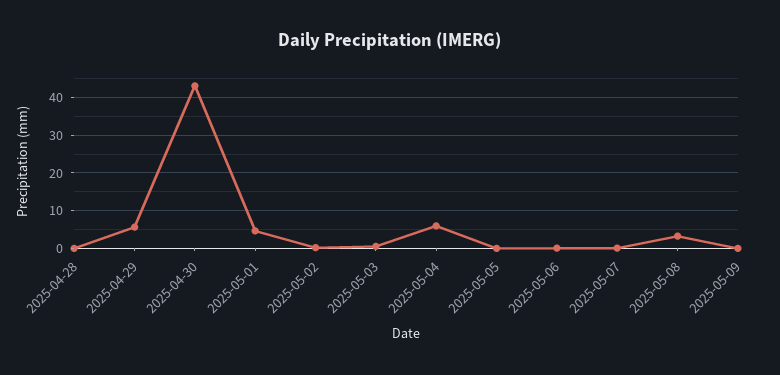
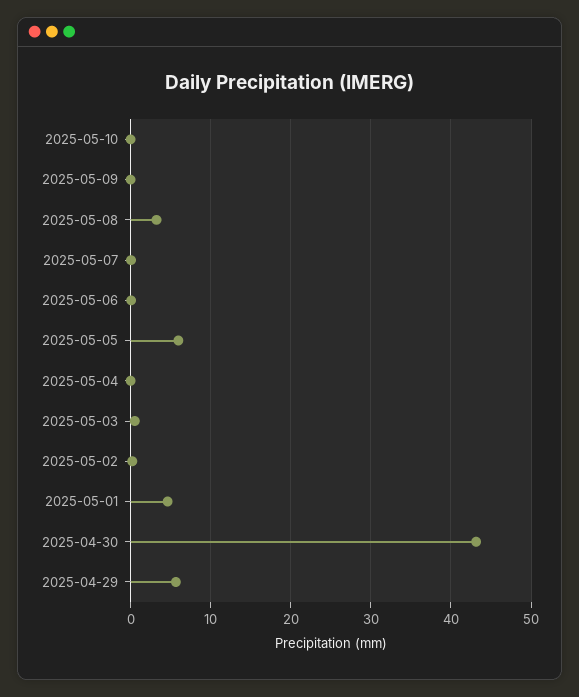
2025-04-28: 0 -> none
2025-05-04: 6 -> 0
2025-05-05: 0 -> 6
2025-05-10: none -> 0

